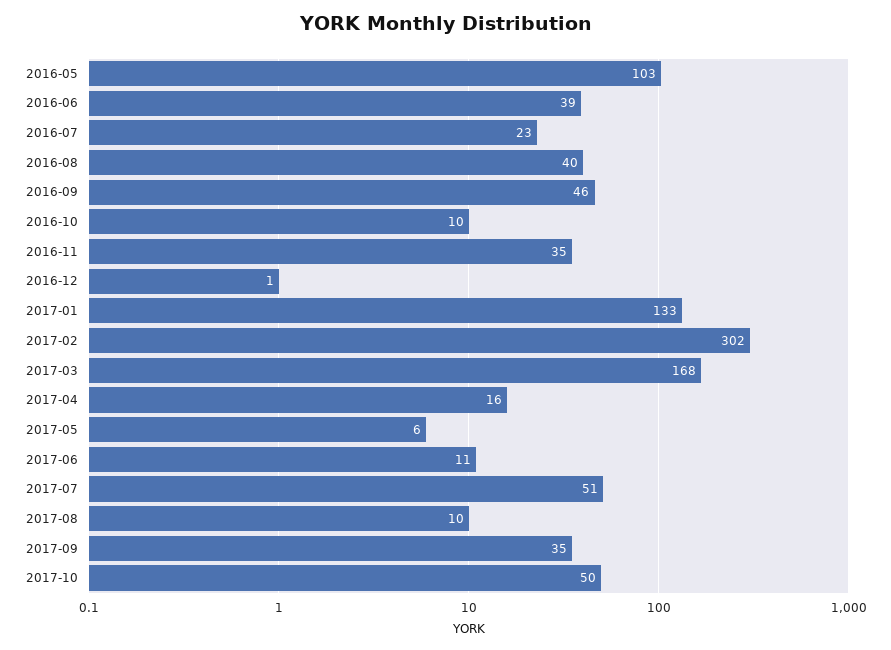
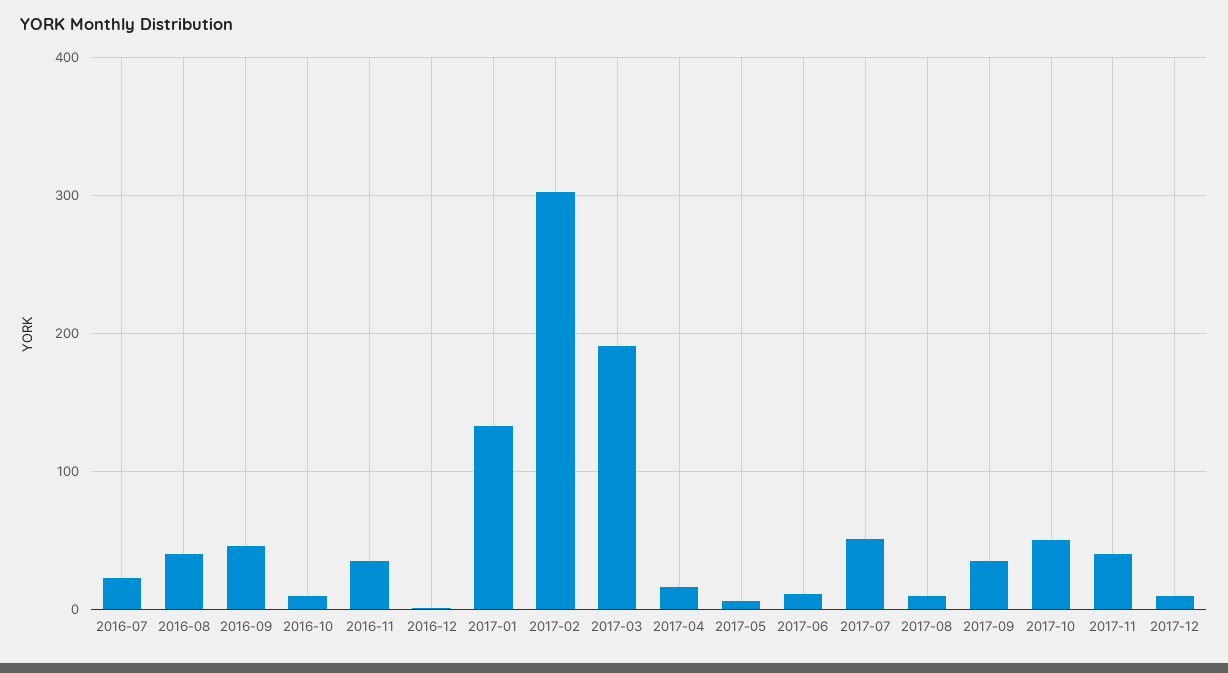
2016-05: 103 -> none
2016-06: 39 -> none
2017-03: 168 -> 190
2017-11: none -> 40
2017-12: none -> 10

